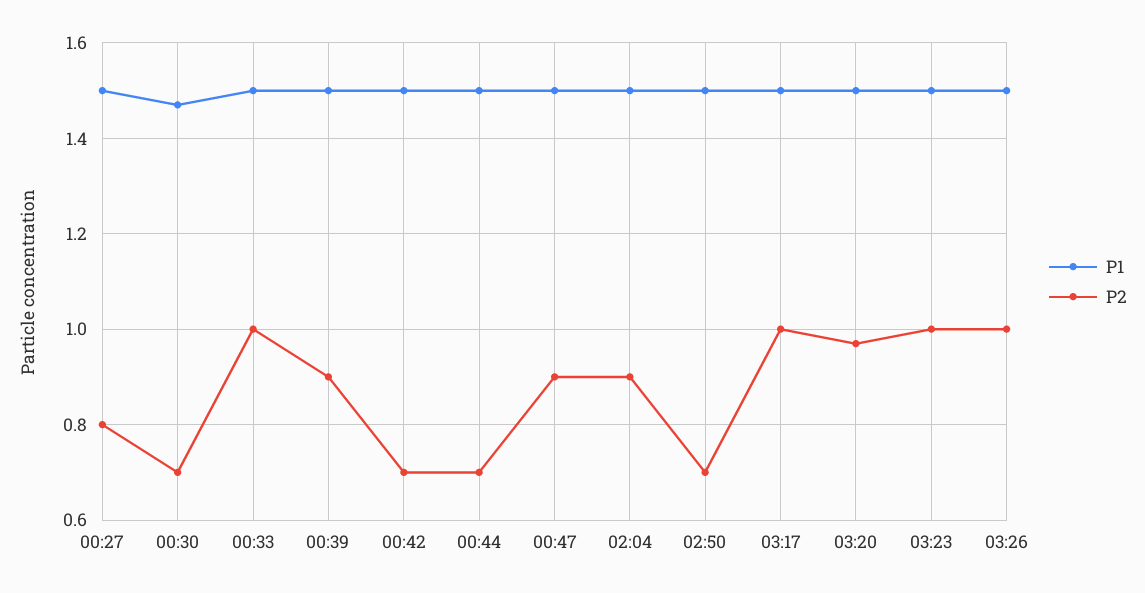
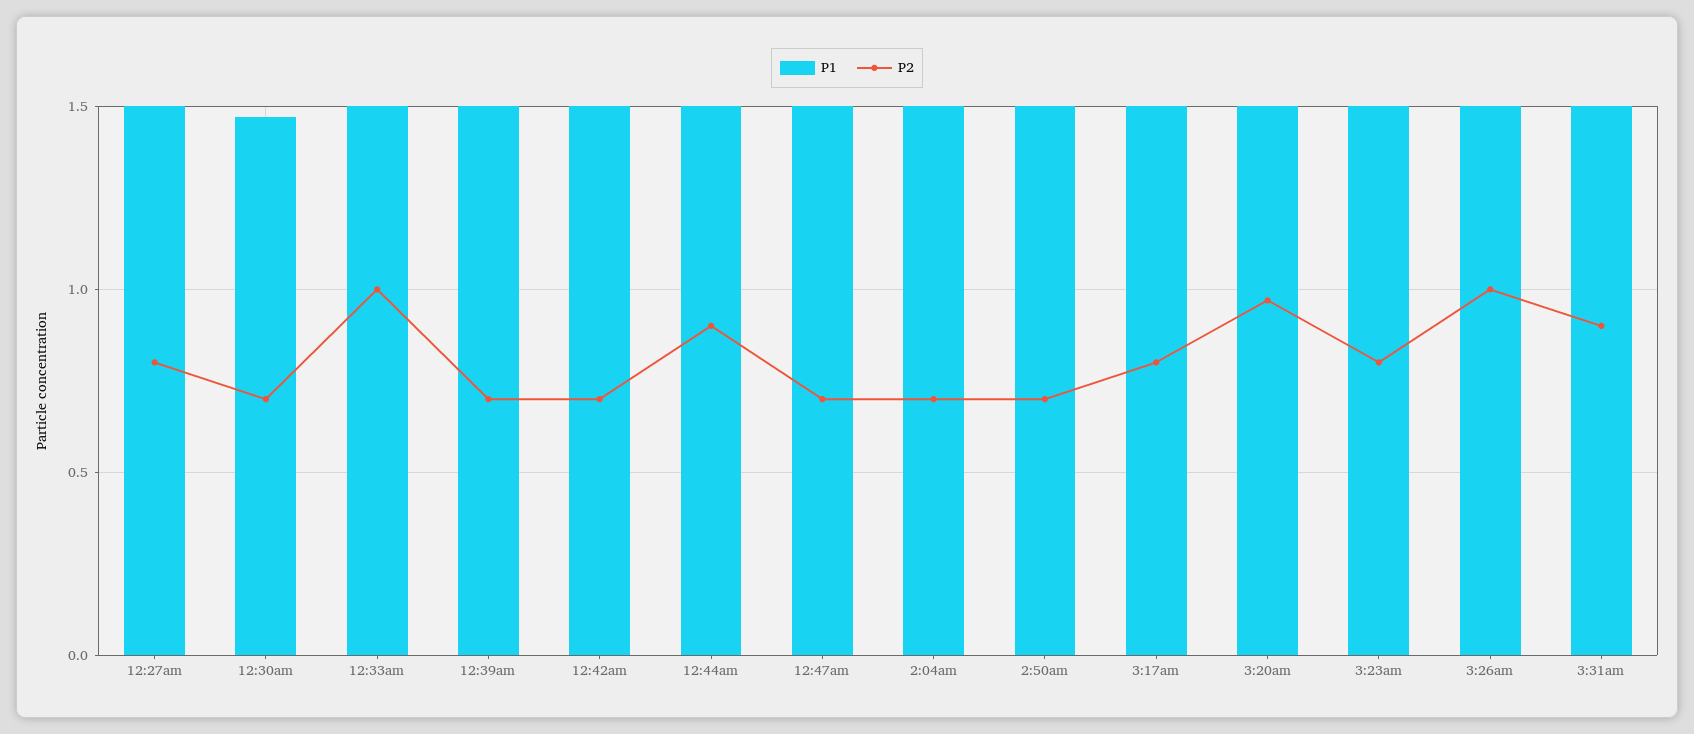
P2, 00:39: 0.9 -> 0.7
P2, 00:44: 0.7 -> 0.9
P2, 00:47: 0.9 -> 0.7
P2, 02:04: 0.9 -> 0.7
P2, 03:17: 1 -> 0.8
P2, 03:23: 1 -> 0.8
P1, 3:31am: none -> 1.5
P2, 3:31am: none -> 0.9

